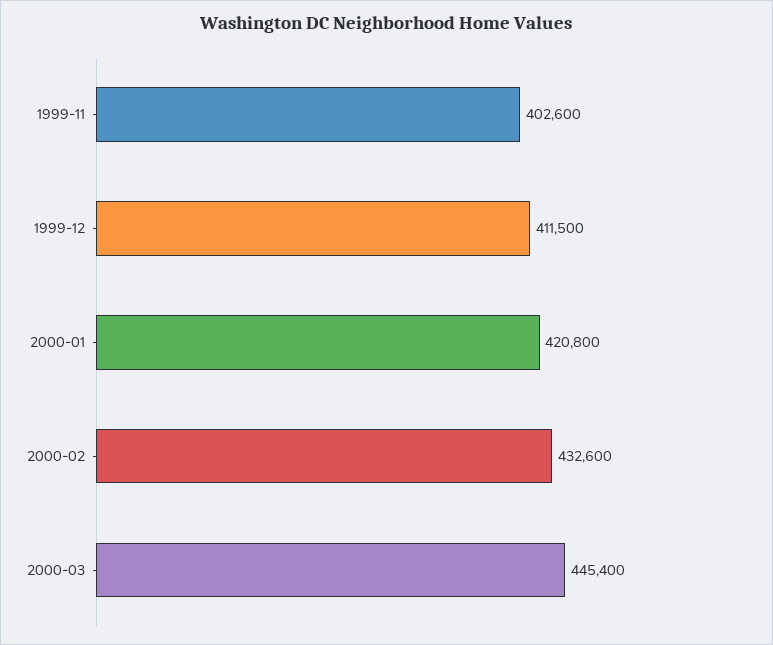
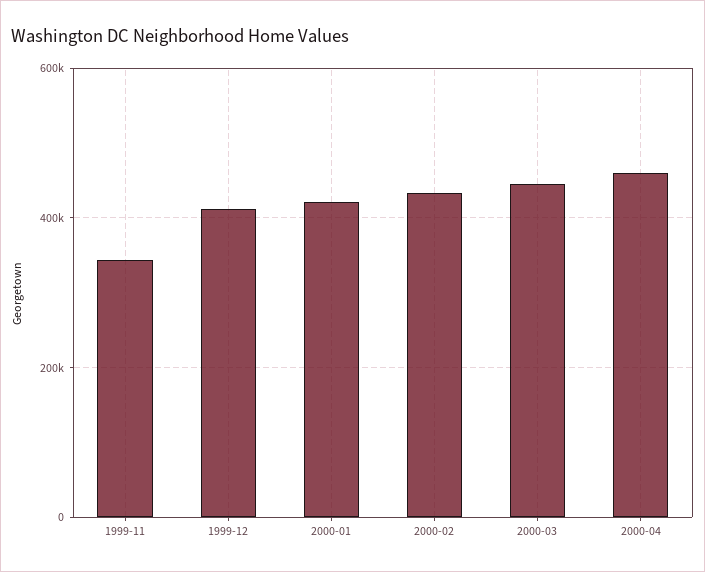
1999-11: 402600 -> 340000
2000-04: none -> 460000

